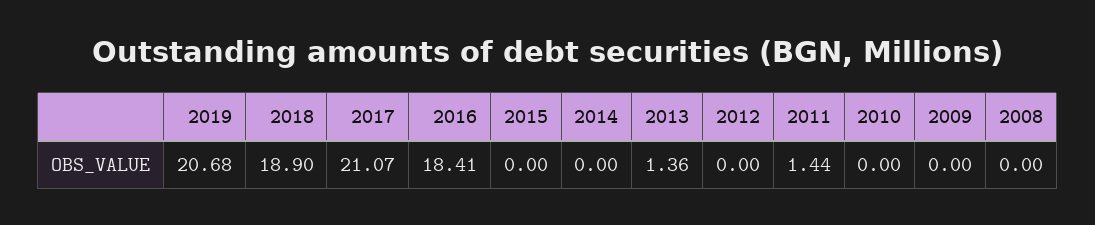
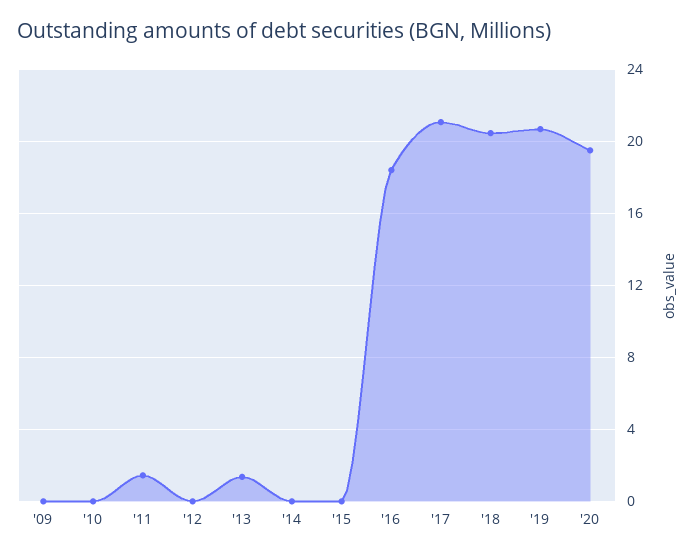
2018: 18.9 -> 20.5
2008: 0 -> none
'20: none -> 19.5

